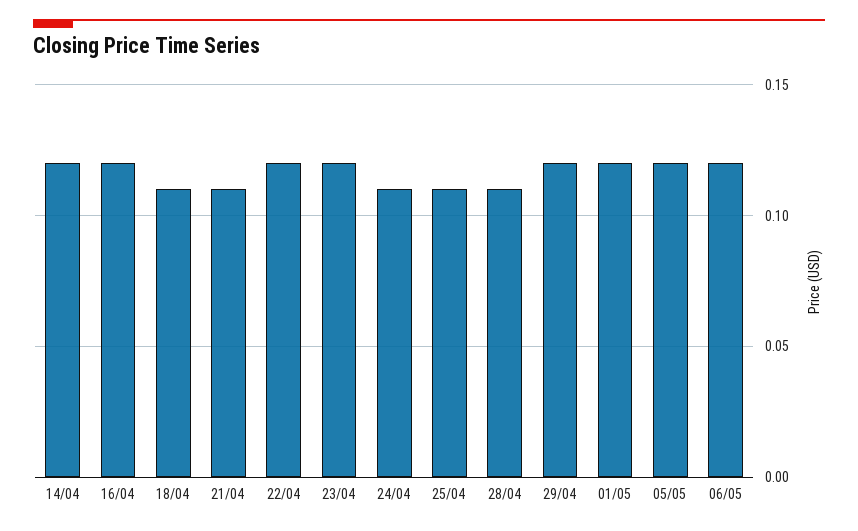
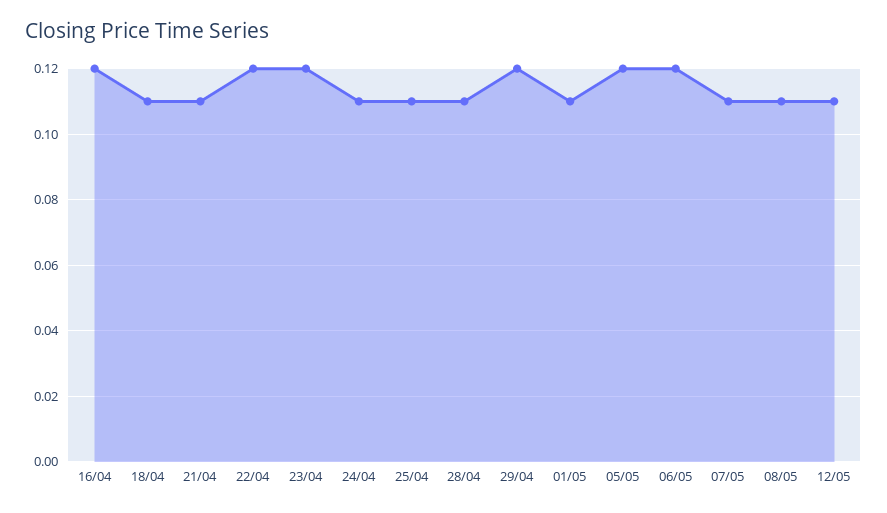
14/04: 0.12 -> none
01/05: 0.12 -> 0.11
07/05: none -> 0.11
08/05: none -> 0.11
12/05: none -> 0.11

